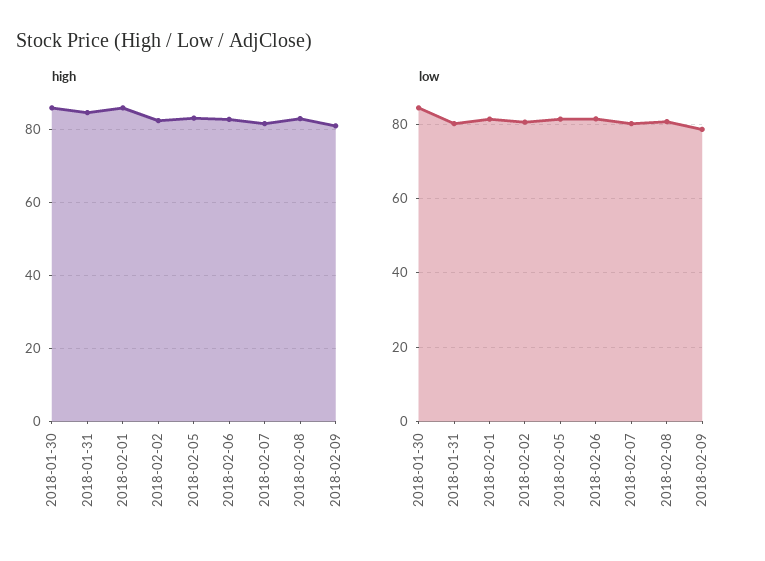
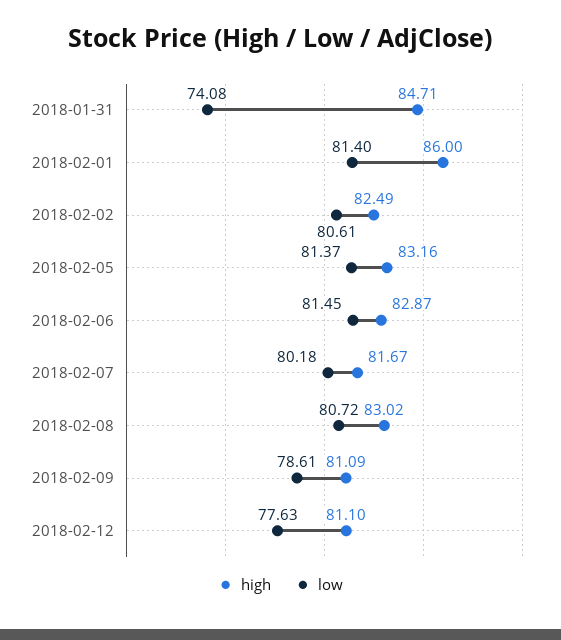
high, 2018-01-30: 86 -> none
low, 2018-01-30: 84 -> none
low, 2018-01-31: 80 -> 74.08
high, 2018-02-12: none -> 81.1
low, 2018-02-12: none -> 77.63

